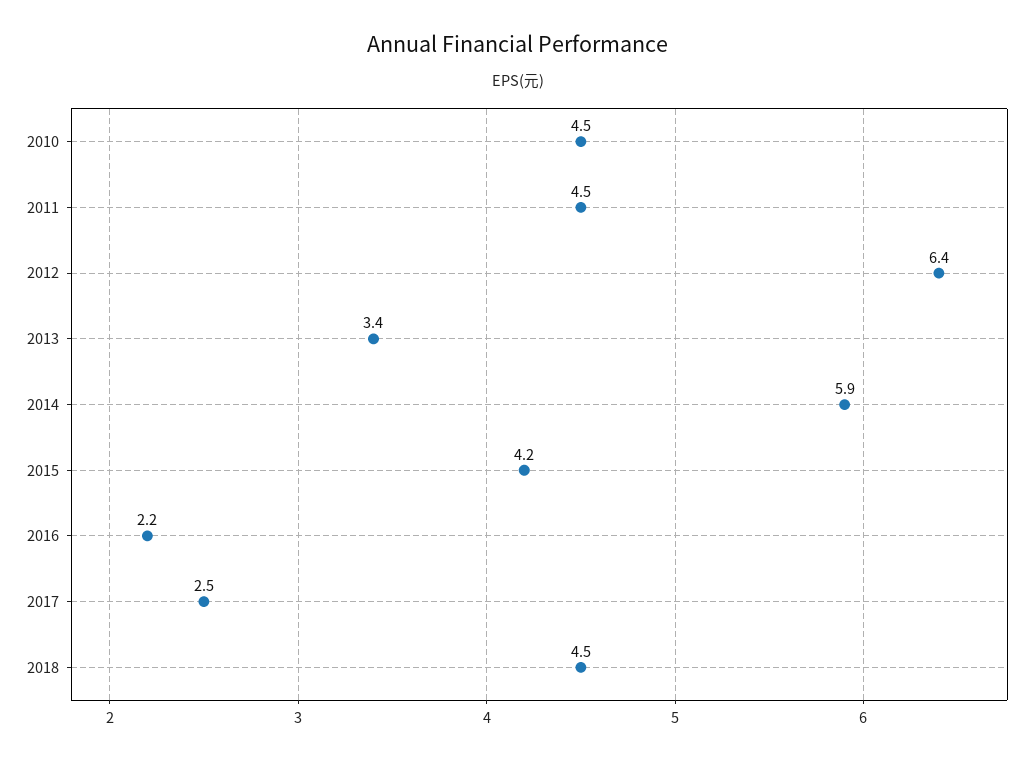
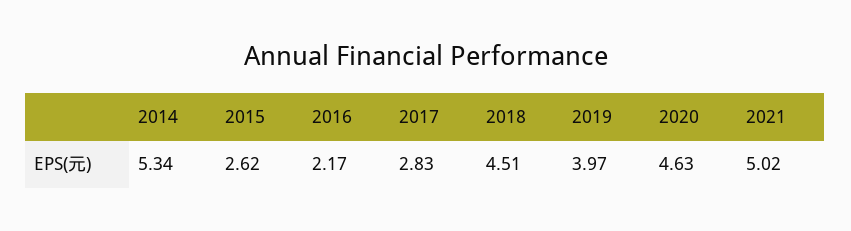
2010: 4.5 -> none
2011: 4.5 -> none
2012: 6.4 -> none
2013: 3.4 -> none
2014: 5.9 -> 5.34
2015: 4.2 -> 2.62
2017: 2.5 -> 2.83
2019: none -> 3.97
2020: none -> 4.63
2021: none -> 5.02

